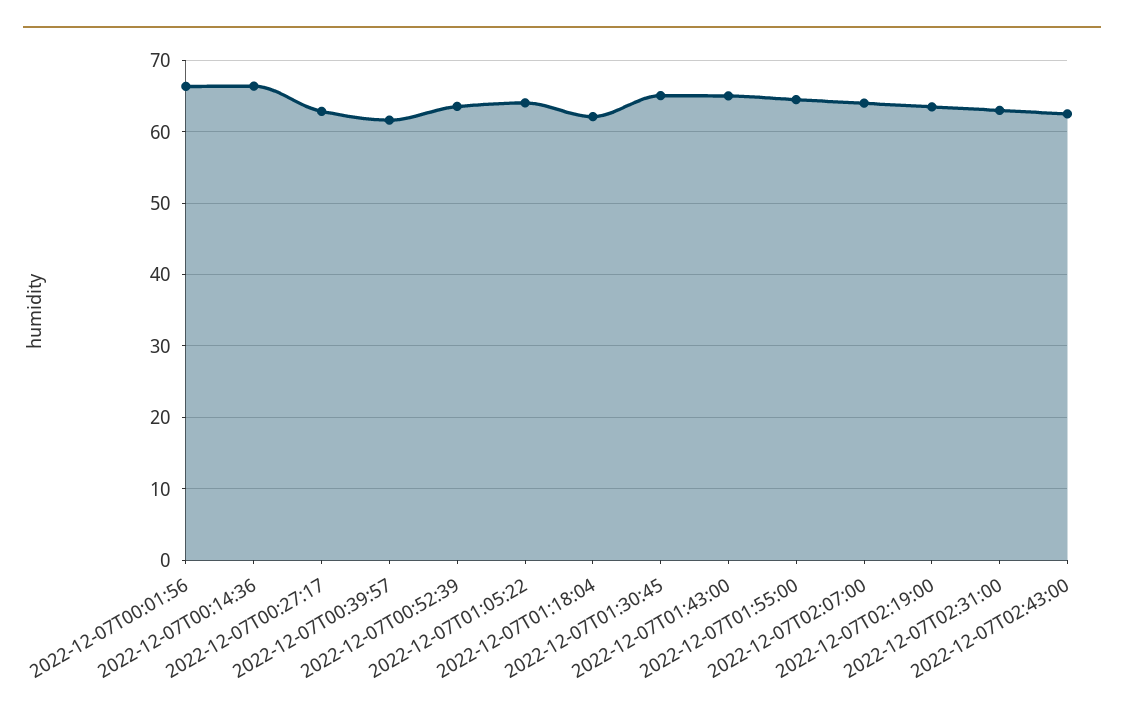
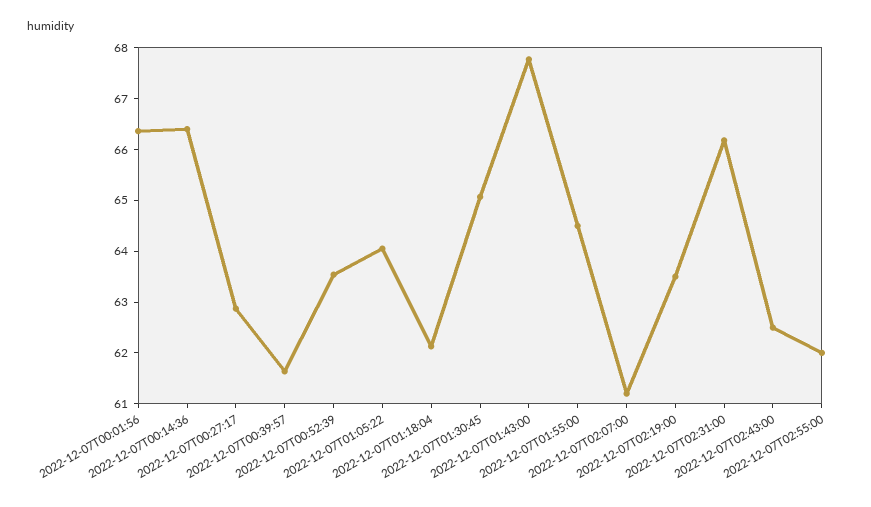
2022-12-07T01:43:00: 65 -> 67.8
2022-12-07T02:07:00: 64 -> 61.2
2022-12-07T02:31:00: 63 -> 66.2
2022-12-07T02:55:00: none -> 62

